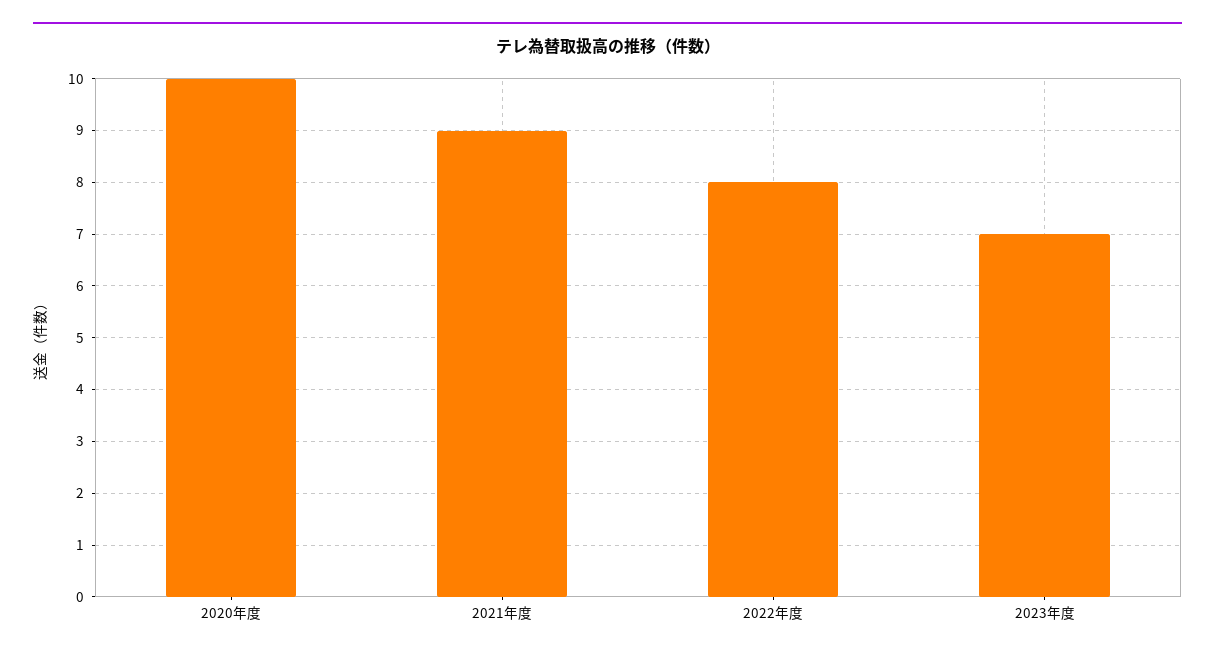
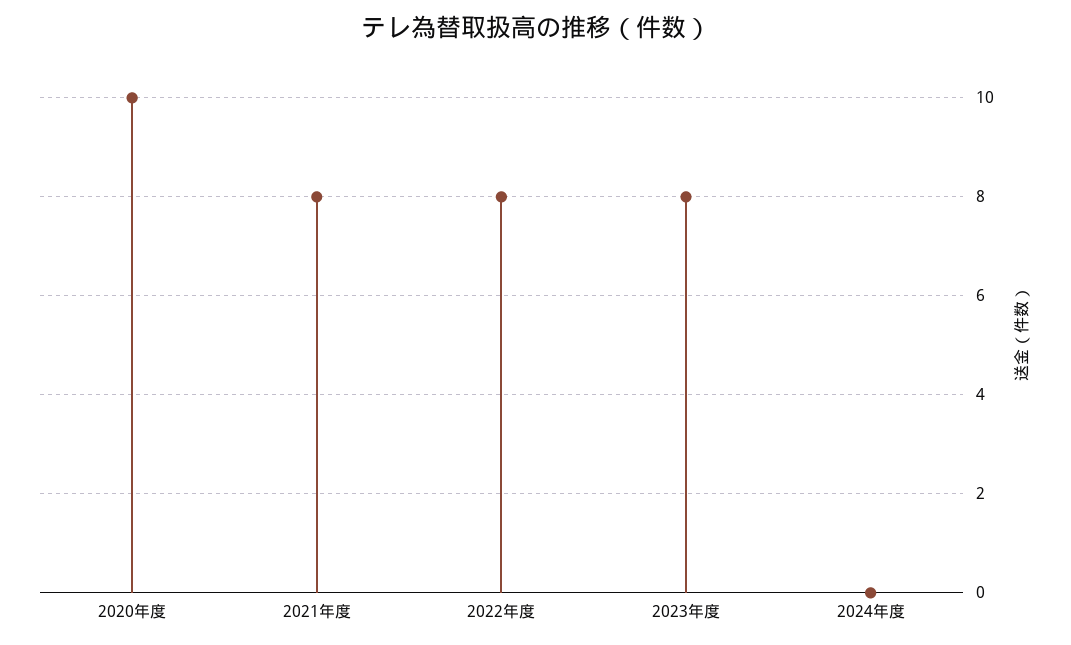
2021年度: 9 -> 8
2023年度: 7 -> 8
2024年度: none -> 0

